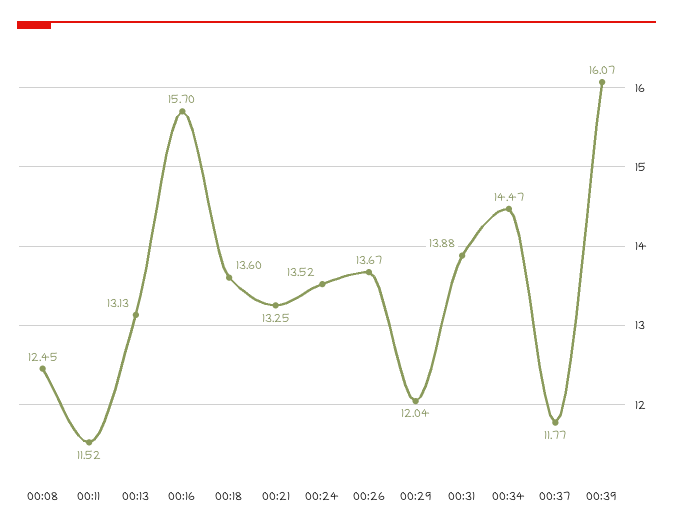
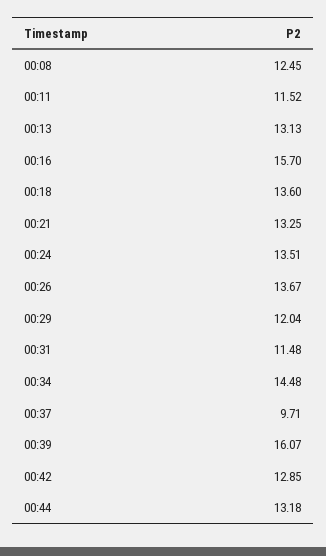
00:24: 13.52 -> 13.51
00:31: 13.88 -> 11.48
00:34: 14.47 -> 14.48
00:37: 11.77 -> 9.71
00:42: none -> 12.85
00:44: none -> 13.18

